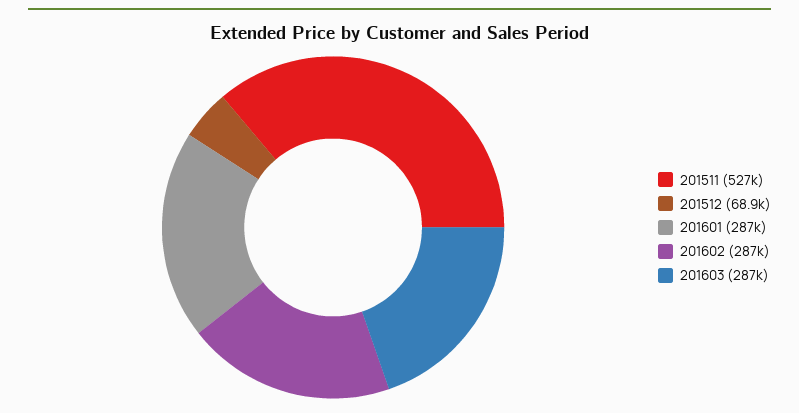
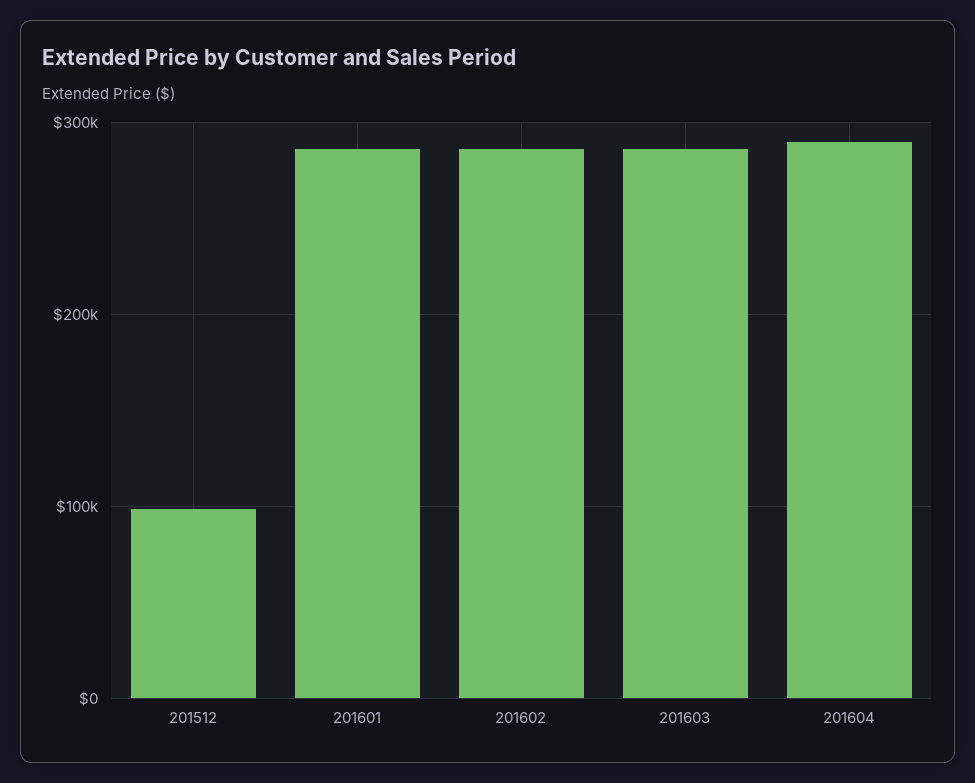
201511: 527000 -> none
201512: 68900 -> 100000
201604: none -> 290000

